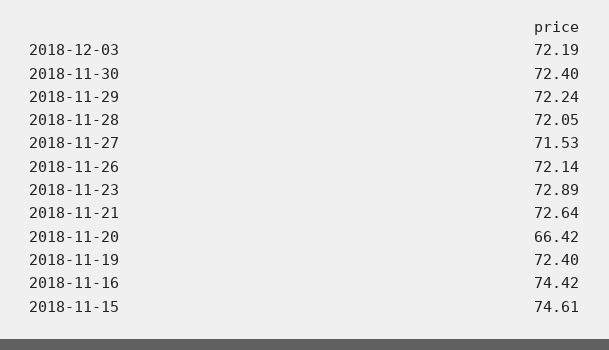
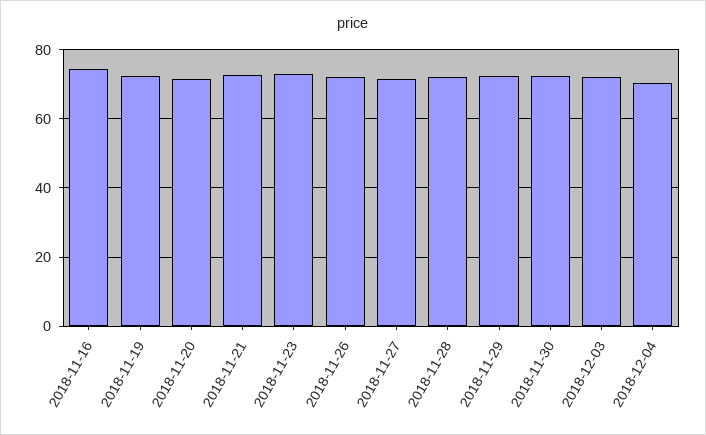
2018-11-20: 66.42 -> 72
2018-11-15: 74.61 -> none
2018-12-04: none -> 70

